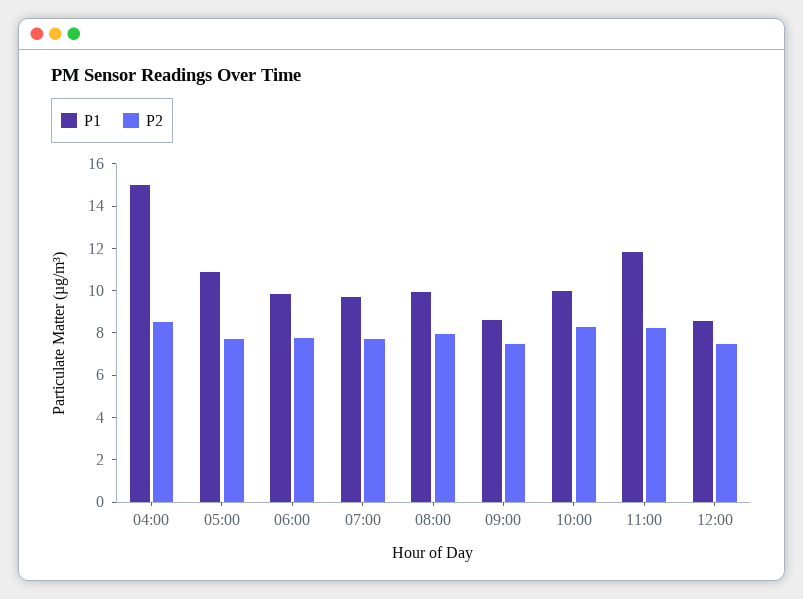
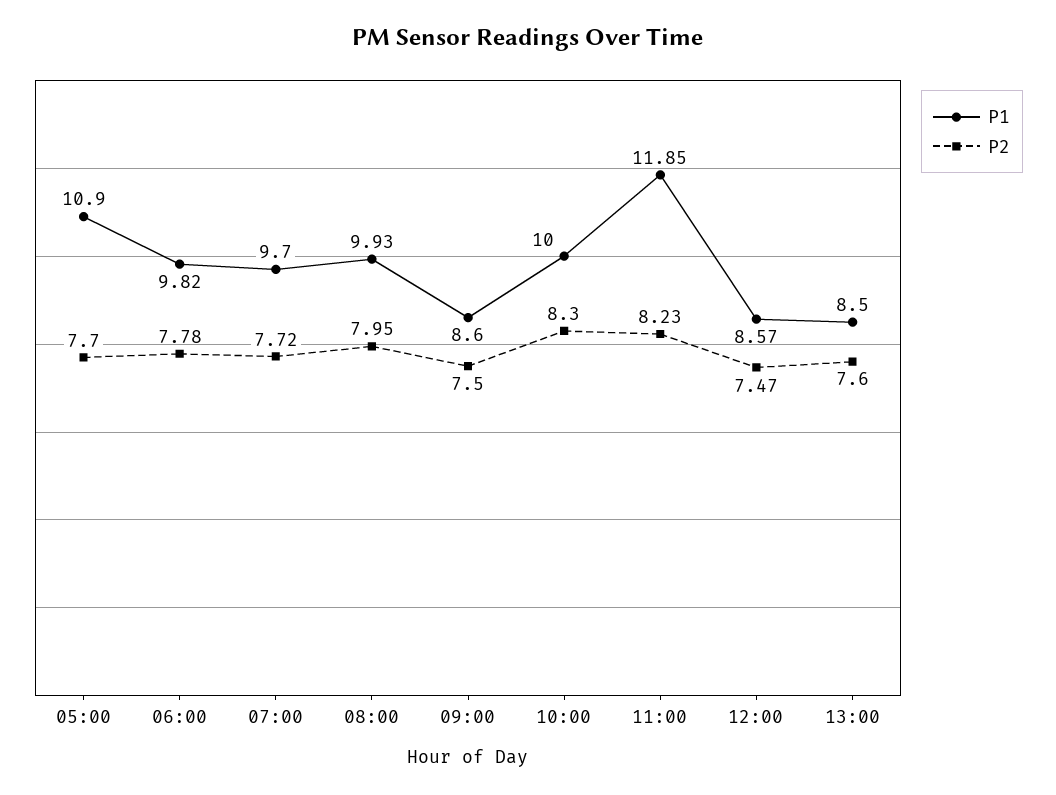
P1, 04:00: 15 -> none
P2, 04:00: 8.5 -> none
P1, 13:00: none -> 8.5
P2, 13:00: none -> 7.6

